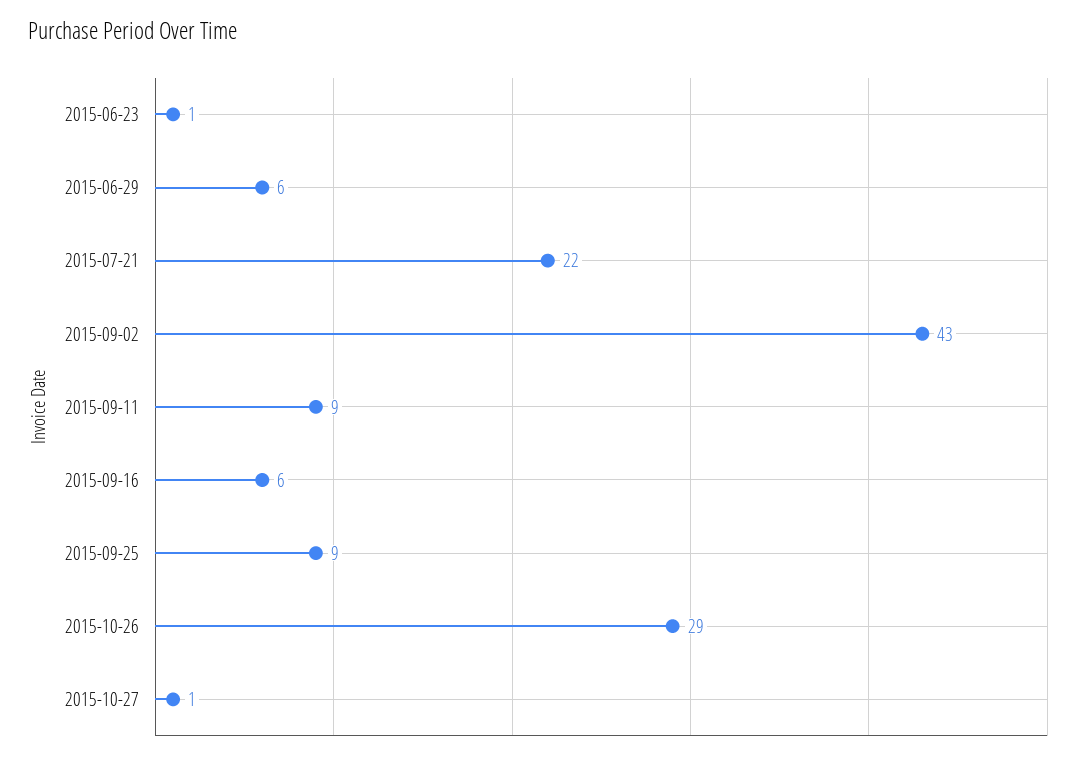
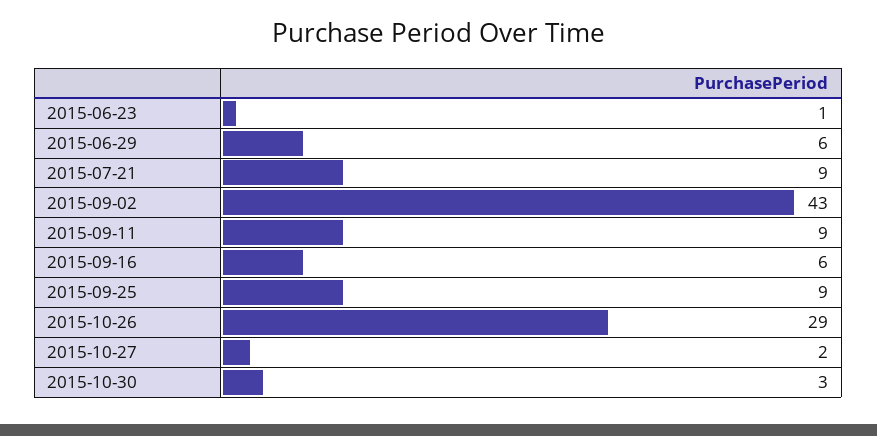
2015-07-21: 22 -> 9
2015-10-27: 1 -> 2
2015-10-30: none -> 3

